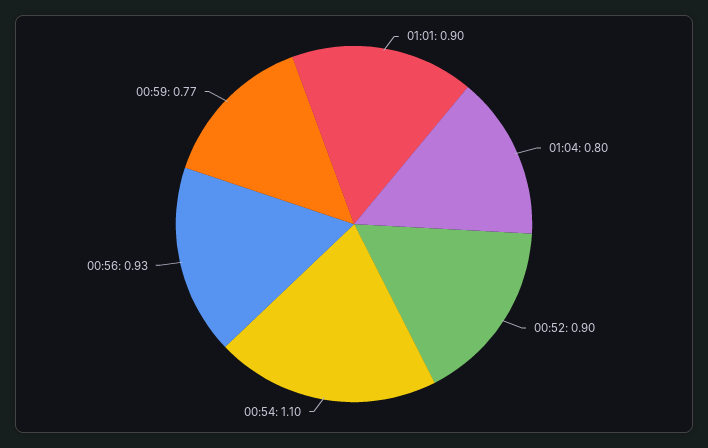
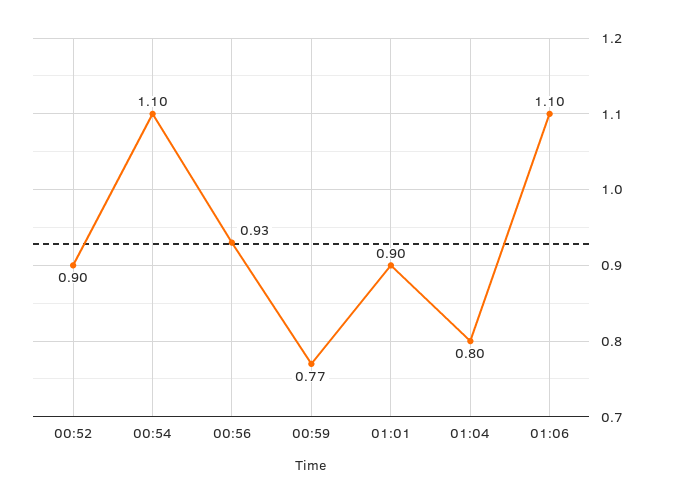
01:06: none -> 1.1

